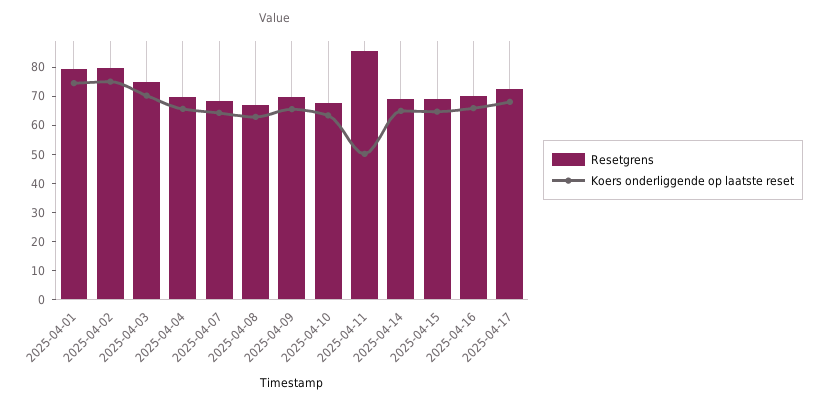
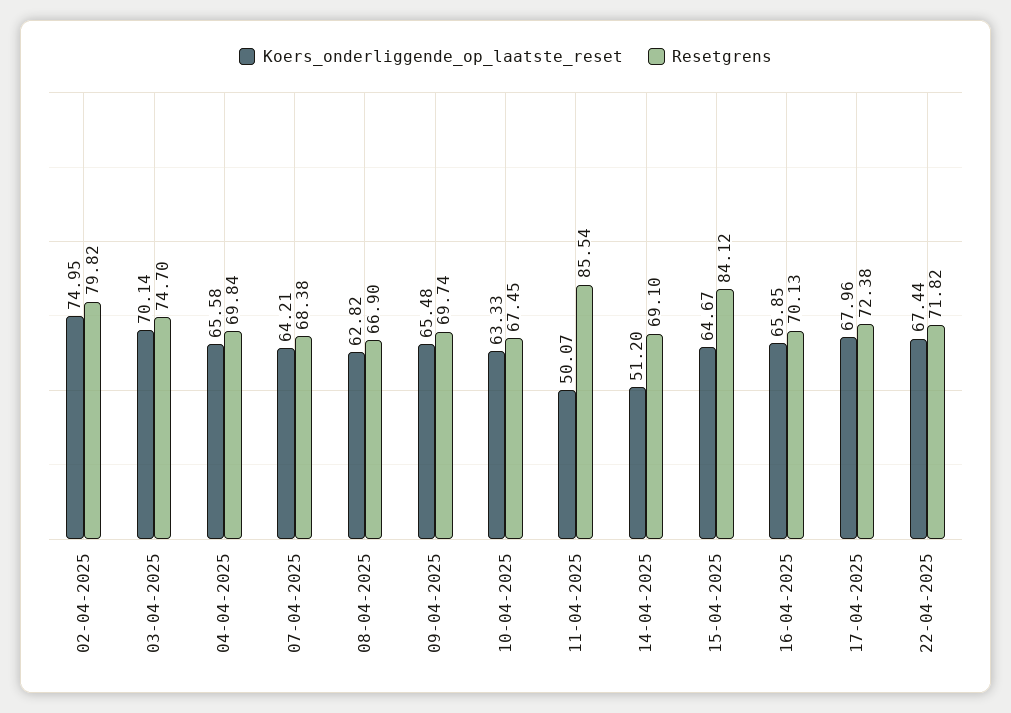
Resetgrens, 2025-04-01: 80 -> none
Koers onderliggende op laatste reset, 2025-04-01: 75 -> none
Koers onderliggende op laatste reset, 2025-04-14: 65 -> 51.2
Resetgrens, 2025-04-15: 70 -> 84.12
Koers onderliggende op laatste reset, 22-04-2025: none -> 67.44
Resetgrens, 22-04-2025: none -> 71.82

